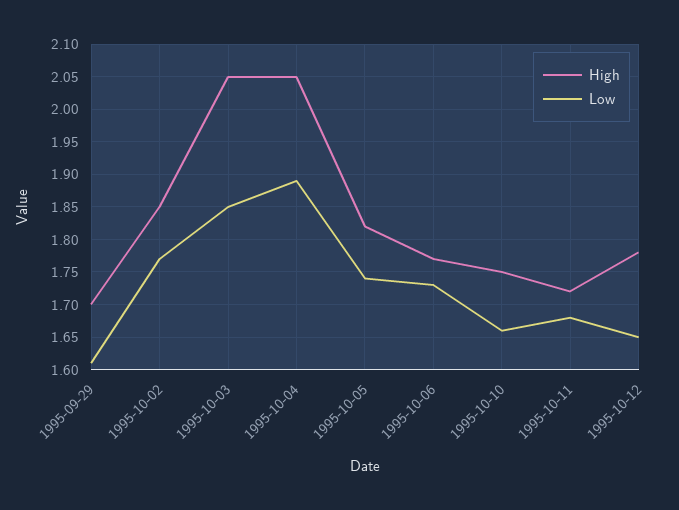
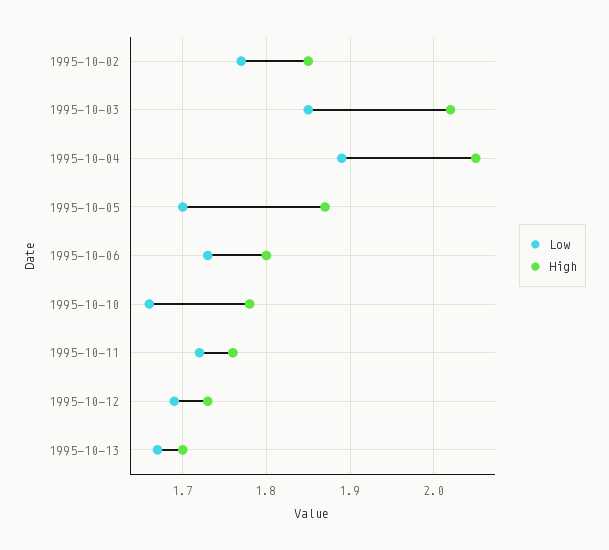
High, 1995-09-29: 1.7 -> none
Low, 1995-09-29: 1.61 -> none
High, 1995-10-03: 2.05 -> 2.02
High, 1995-10-05: 1.82 -> 1.87
Low, 1995-10-05: 1.74 -> 1.7
High, 1995-10-06: 1.77 -> 1.8
High, 1995-10-10: 1.75 -> 1.78
High, 1995-10-11: 1.72 -> 1.76
Low, 1995-10-11: 1.68 -> 1.72
High, 1995-10-12: 1.78 -> 1.73
Low, 1995-10-12: 1.65 -> 1.69
Low, 1995-10-13: none -> 1.67
High, 1995-10-13: none -> 1.7

